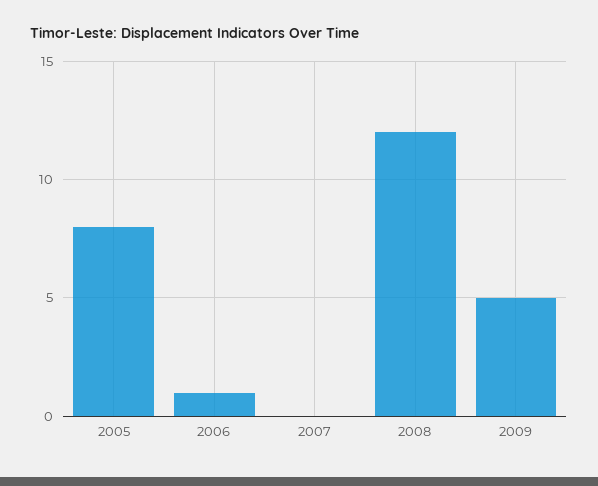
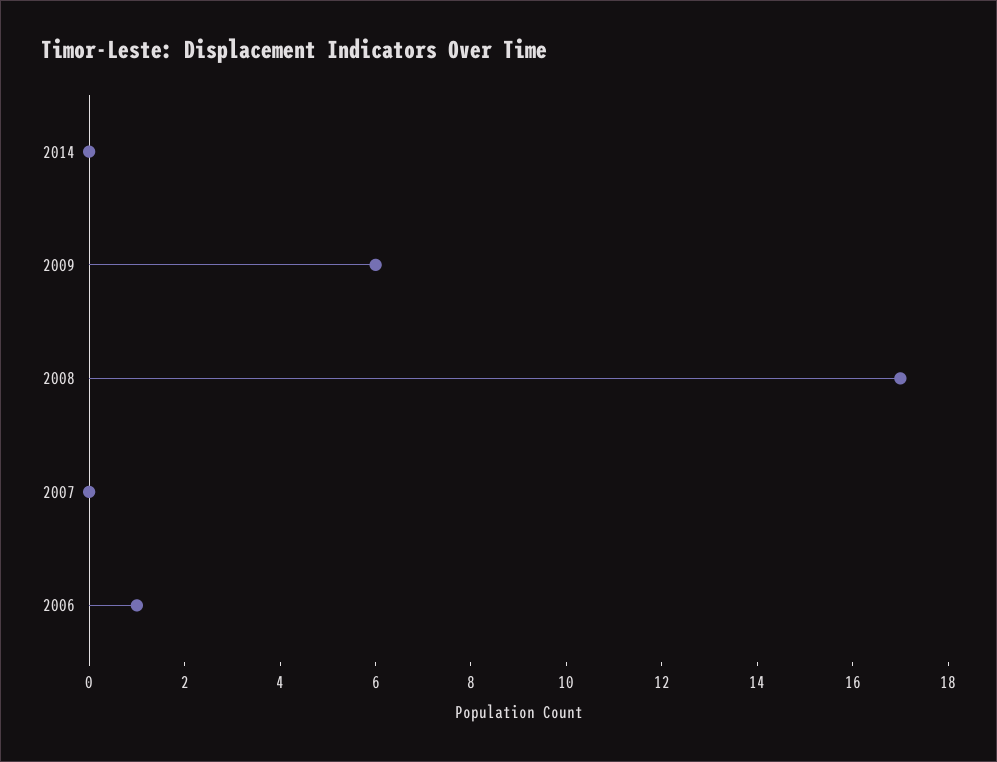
2005: 8 -> none
2008: 12 -> 17
2009: 5 -> 6
2014: none -> 0

